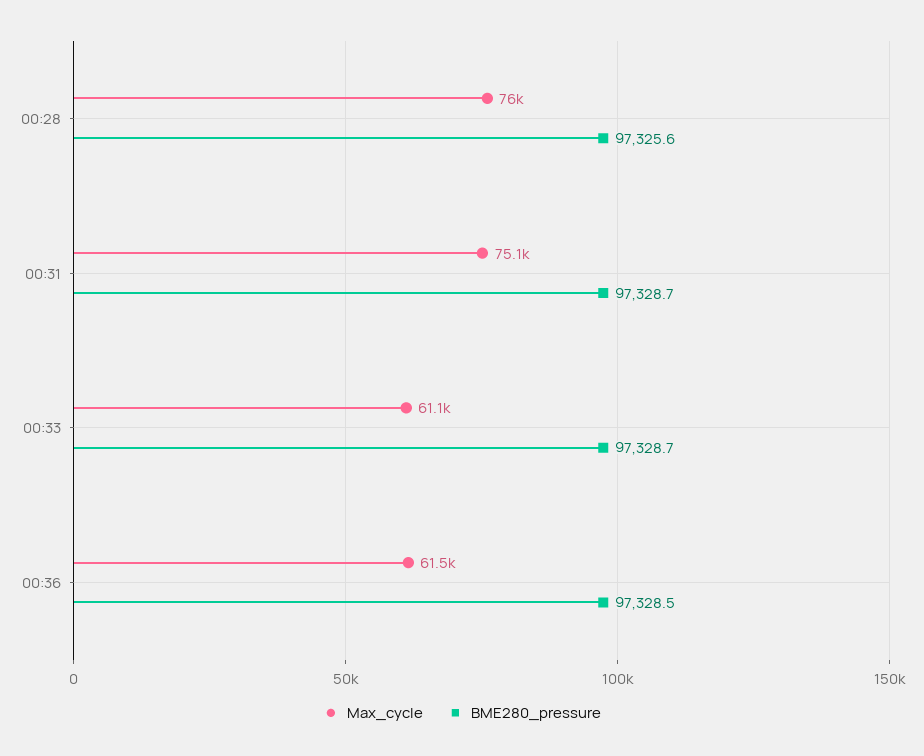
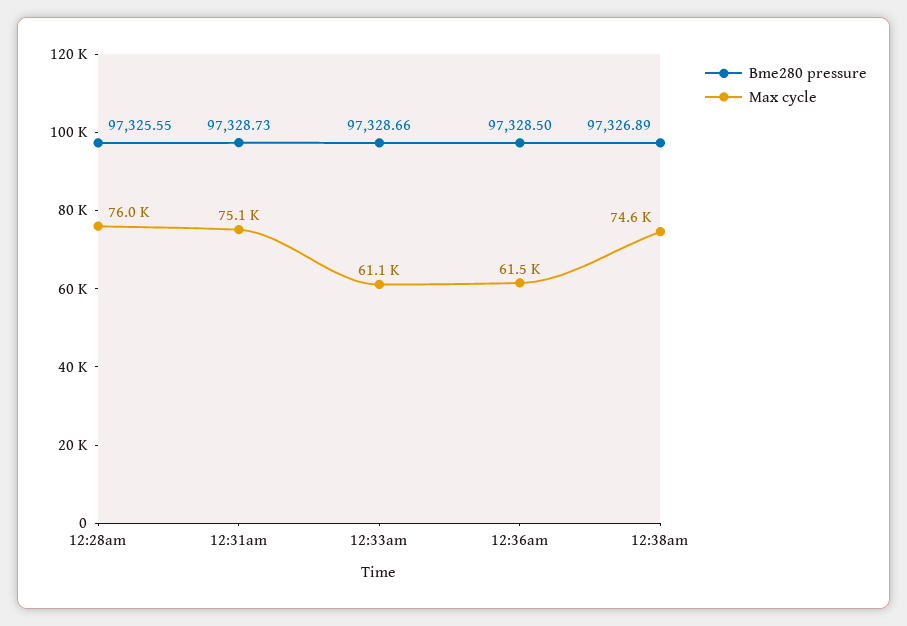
BME280_pressure, 12:38am: none -> 97326.89
Max_cycle, 12:38am: none -> 74600

